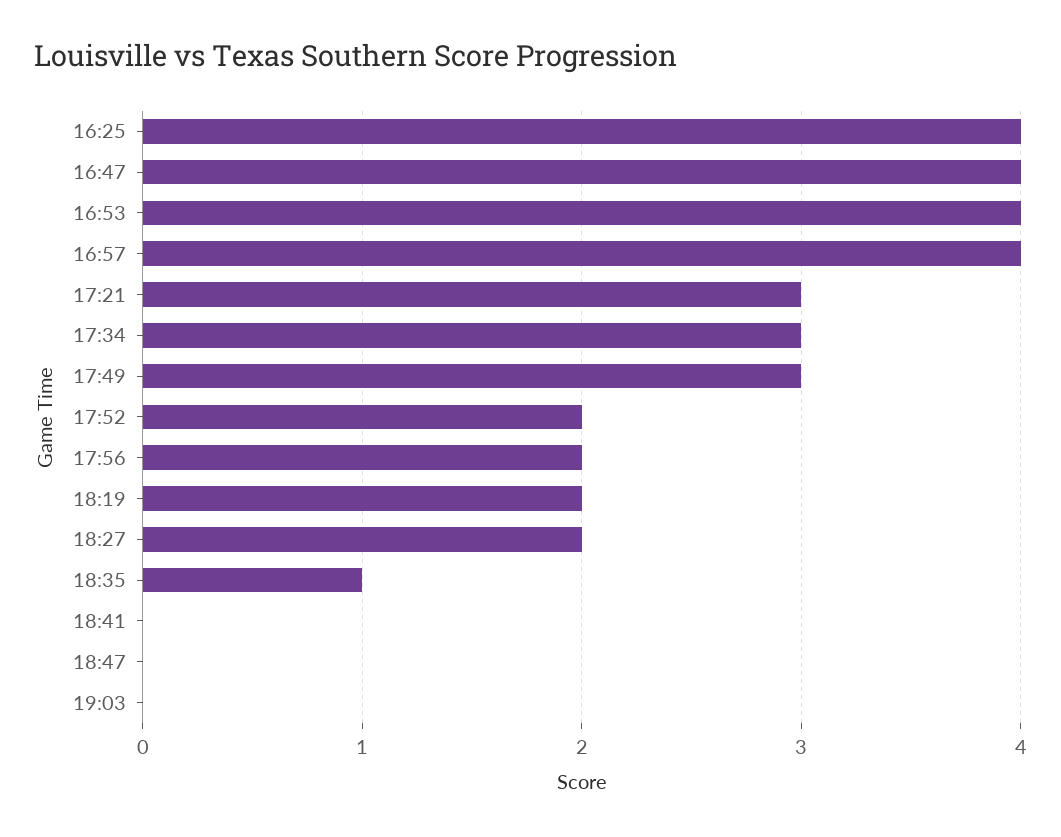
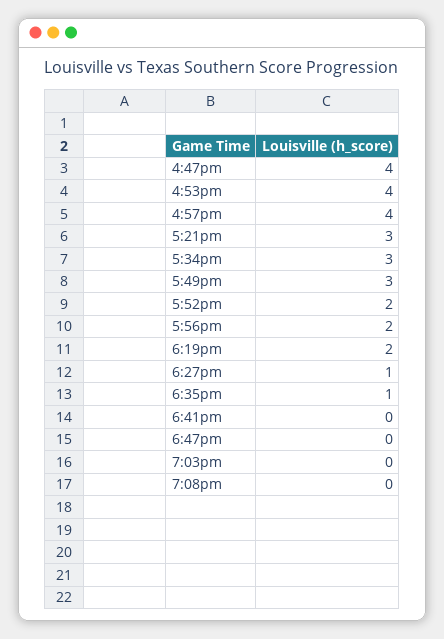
16:25: 4 -> none
18:27: 2 -> 1
7:08pm: none -> 0

